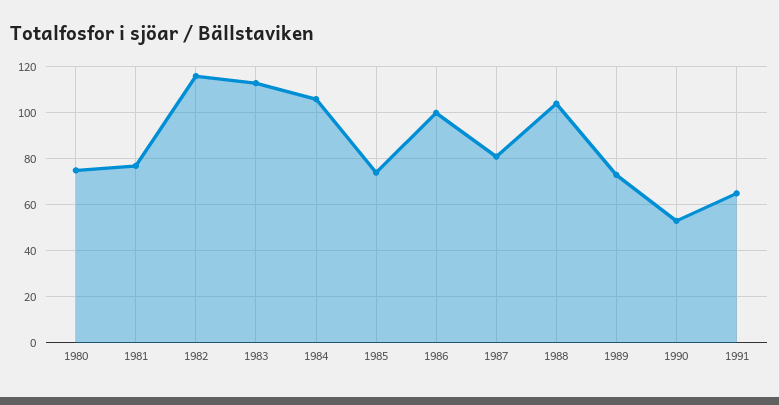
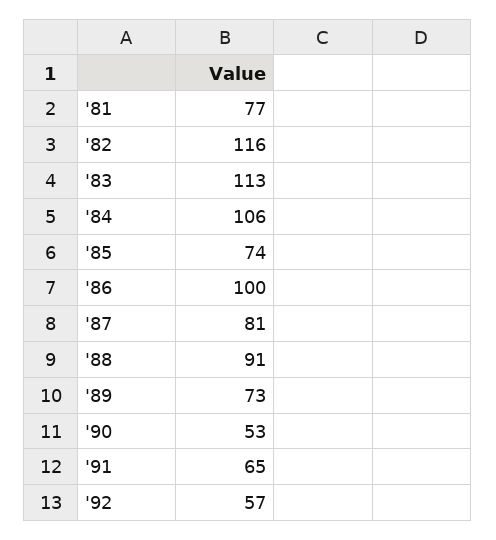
1980: 75 -> none
1988: 105 -> 91
'92: none -> 57

